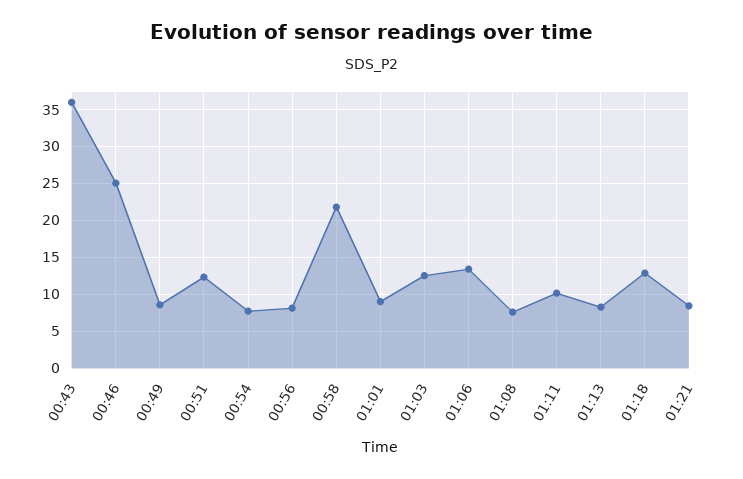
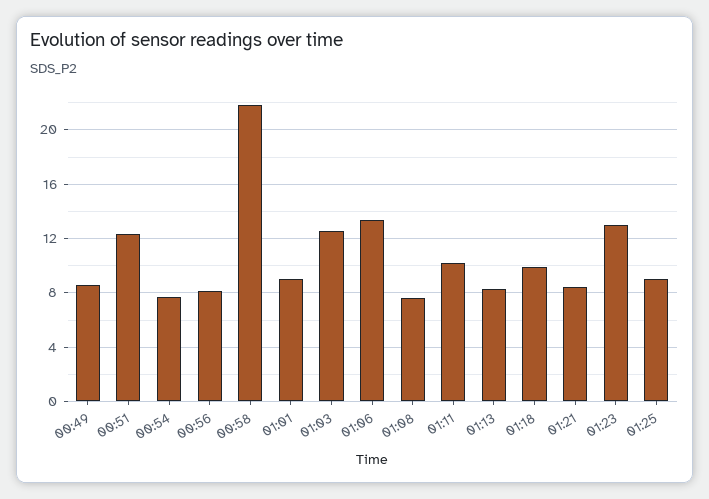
00:43: 36 -> none
00:46: 25 -> none
01:18: 13 -> 10
01:23: none -> 13
01:25: none -> 9

